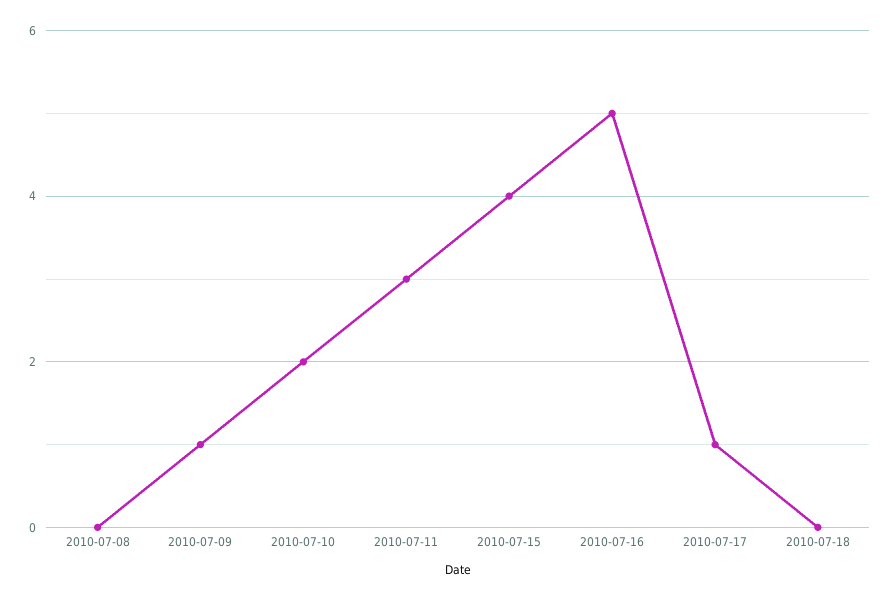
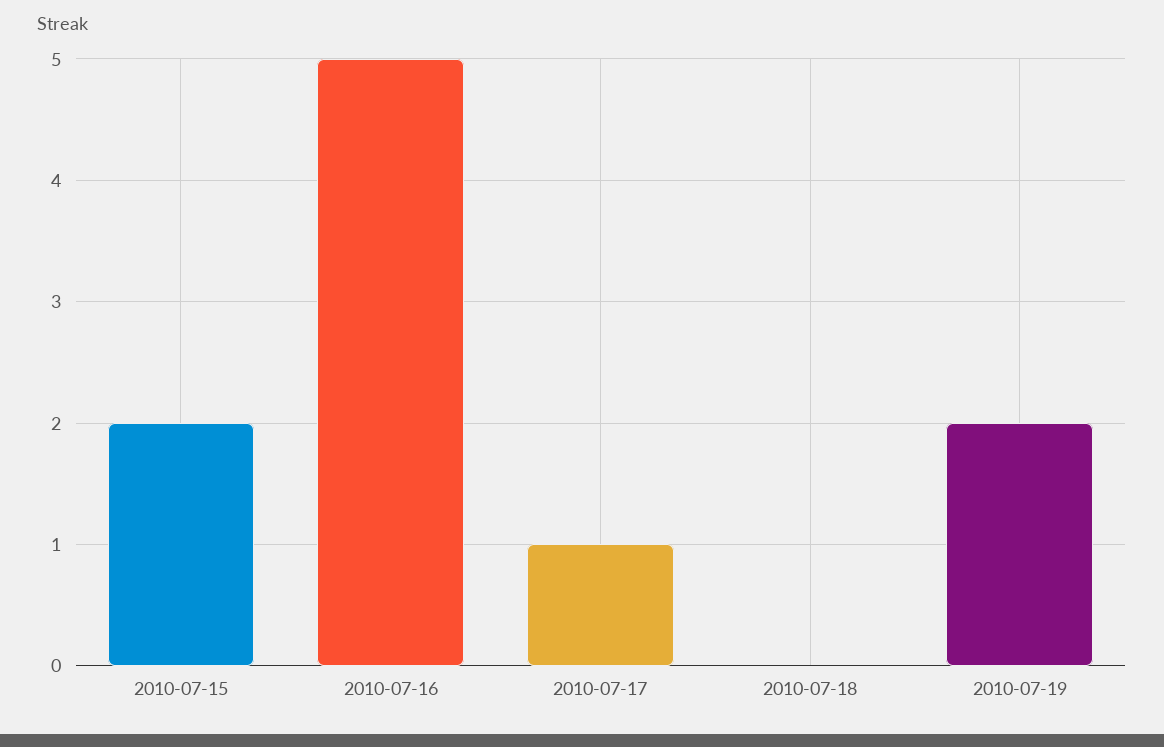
2010-07-08: 0 -> none
2010-07-09: 1 -> none
2010-07-10: 2 -> none
2010-07-11: 3 -> none
2010-07-15: 4 -> 2
2010-07-19: none -> 2

